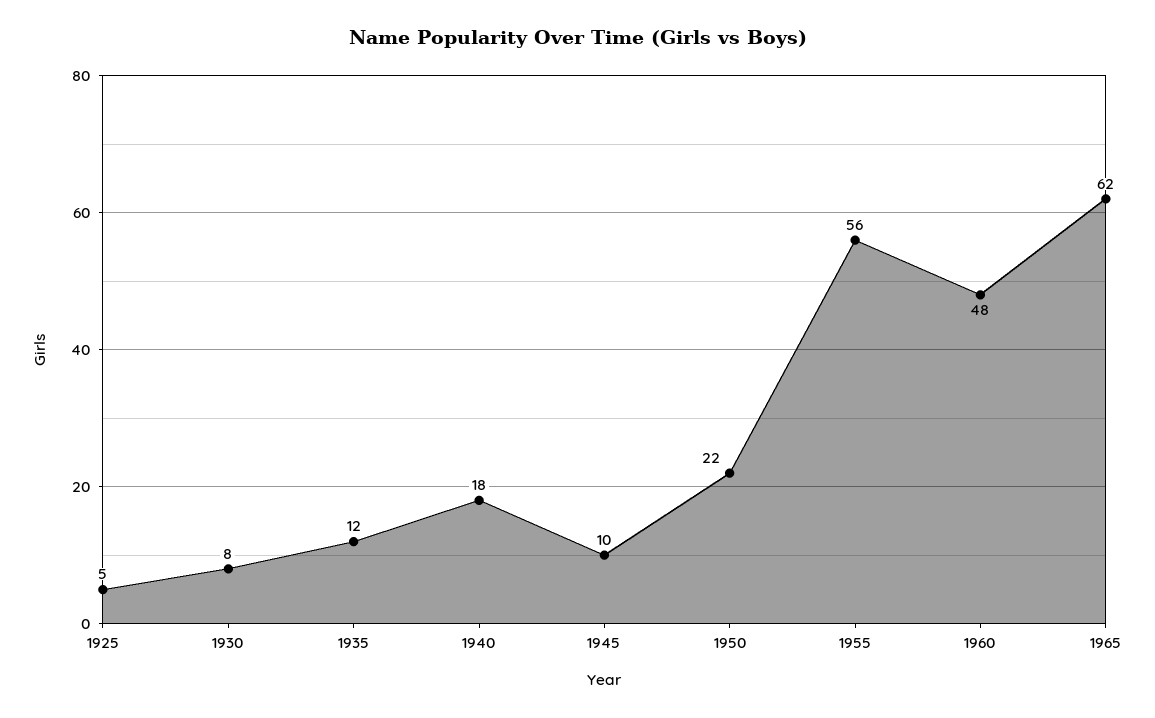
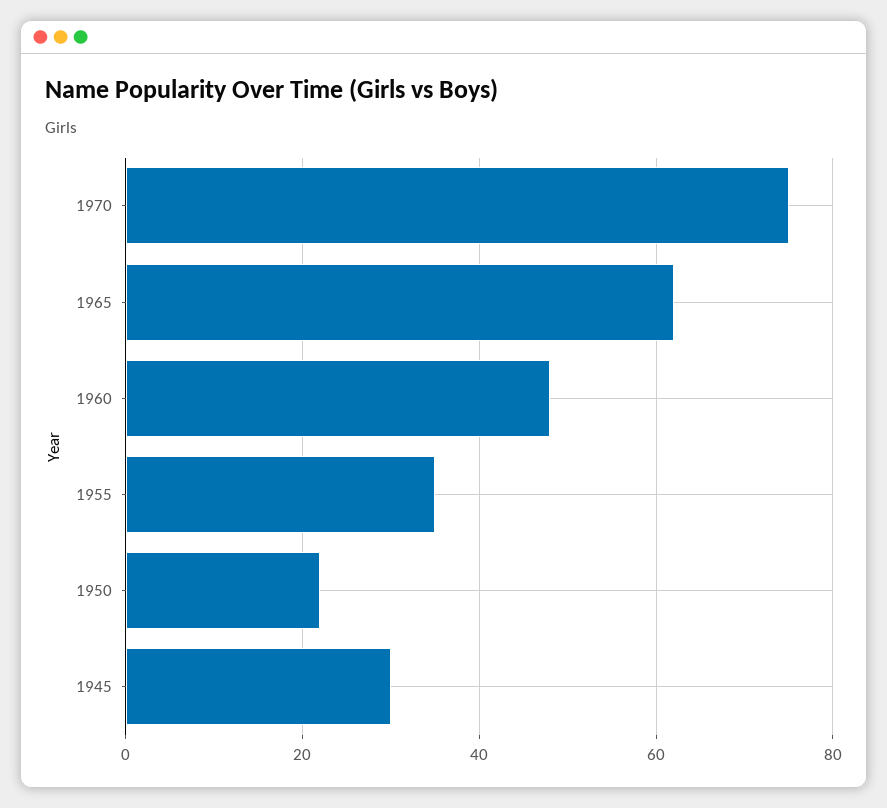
1925: 5 -> none
1930: 8 -> none
1935: 12 -> none
1940: 18 -> none
1945: 10 -> 30
1955: 56 -> 35
1970: none -> 75

